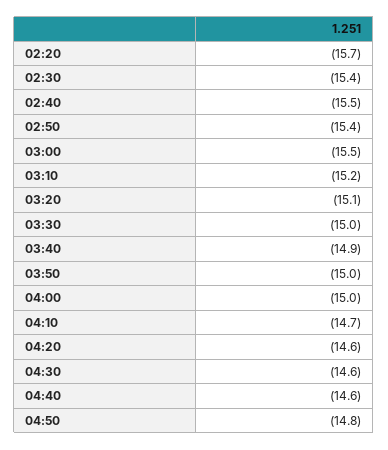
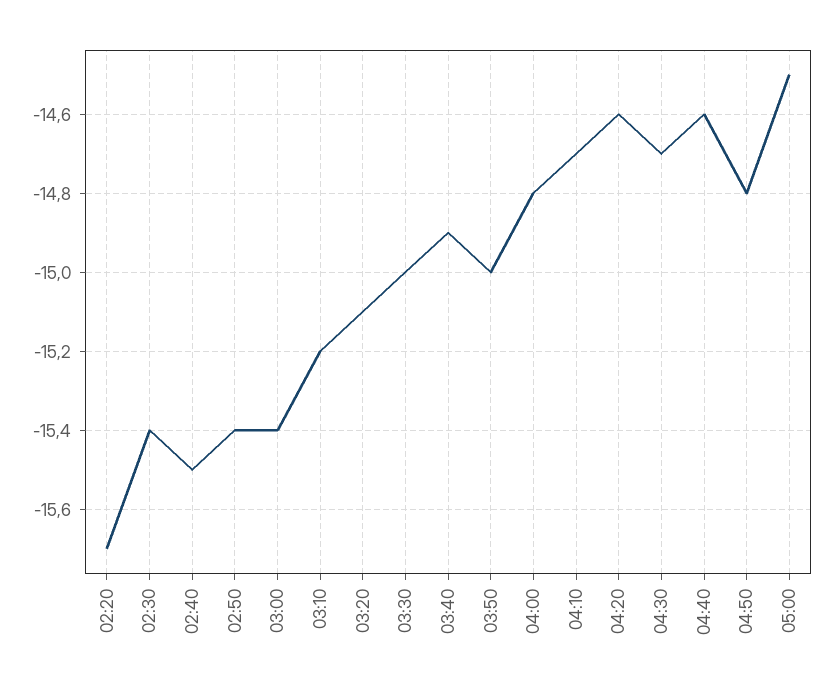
03:00: -15.5 -> -15.4
04:00: -15 -> -14.8
04:30: -14.6 -> -14.7
05:00: none -> -14.5

